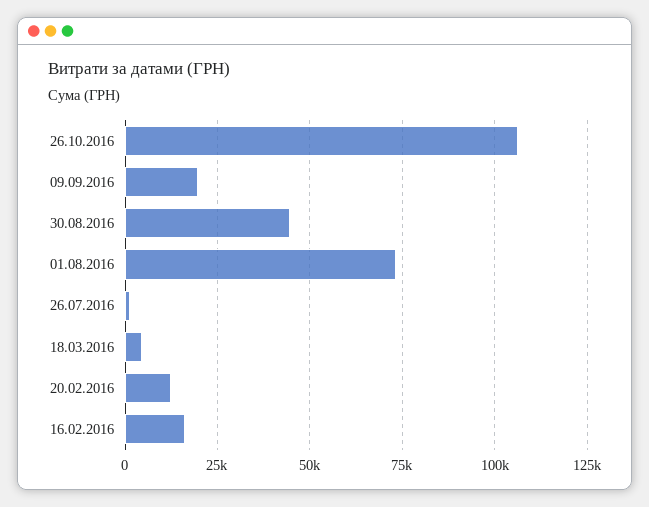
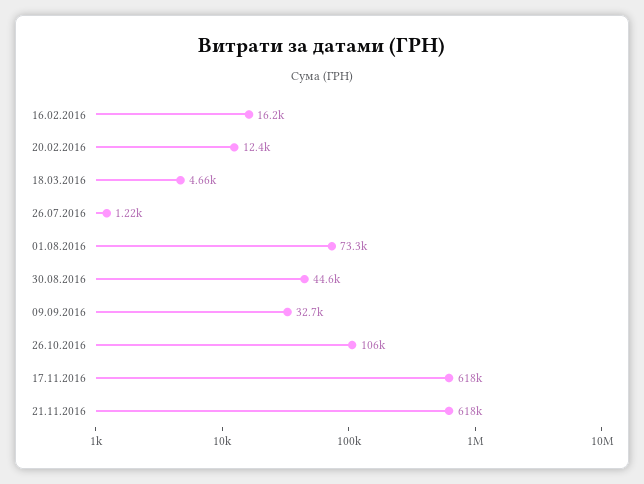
09.09.2016: 20000 -> 32700
17.11.2016: none -> 618000
21.11.2016: none -> 618000

